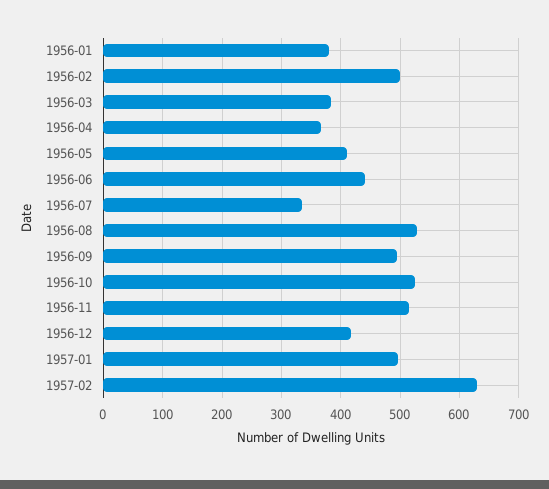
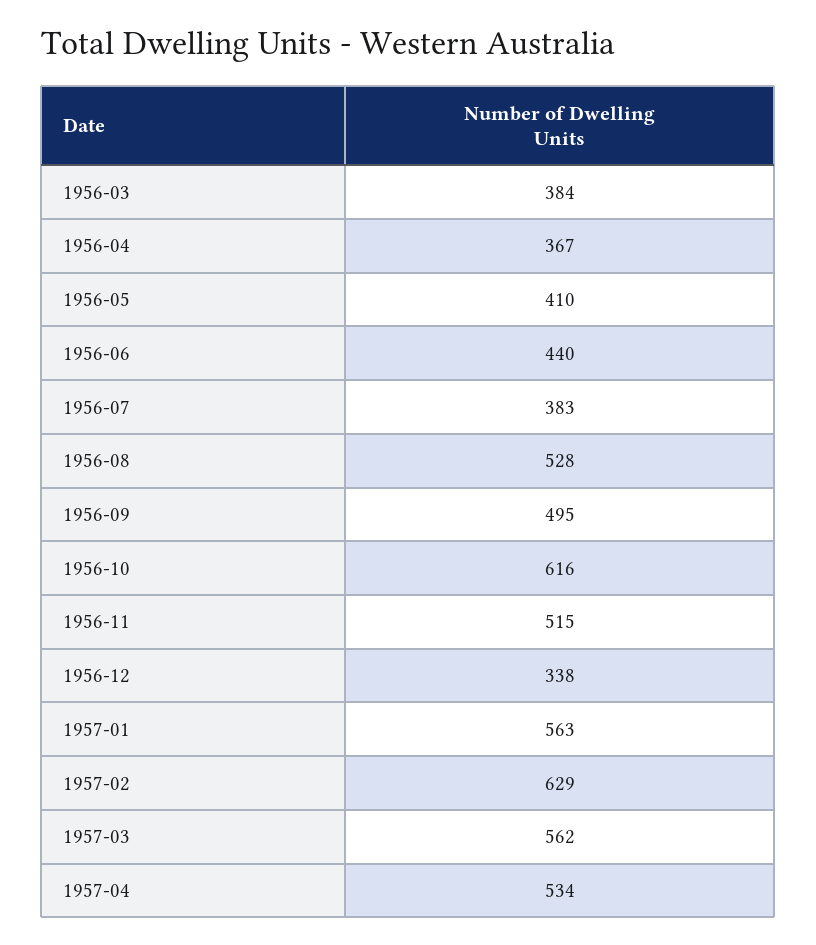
1956-01: 380 -> none
1956-02: 500 -> none
1956-07: 340 -> 383
1956-10: 520 -> 616
1956-12: 420 -> 338
1957-01: 500 -> 563
1957-03: none -> 562
1957-04: none -> 534

